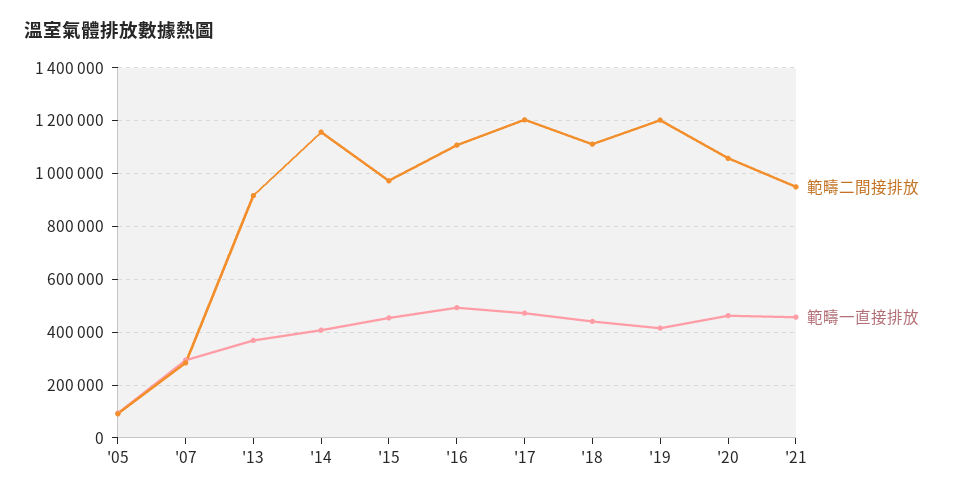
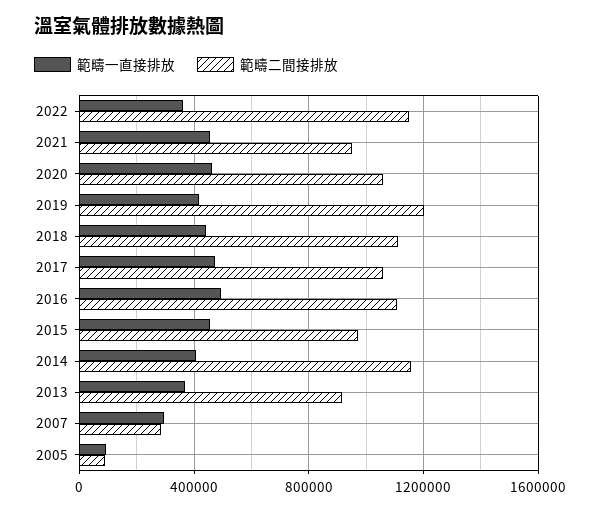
範疇二間接排放, '17: 1200000 -> 1050000
範疇一直接排放, 2022: none -> 350000
範疇二間接排放, 2022: none -> 1150000

